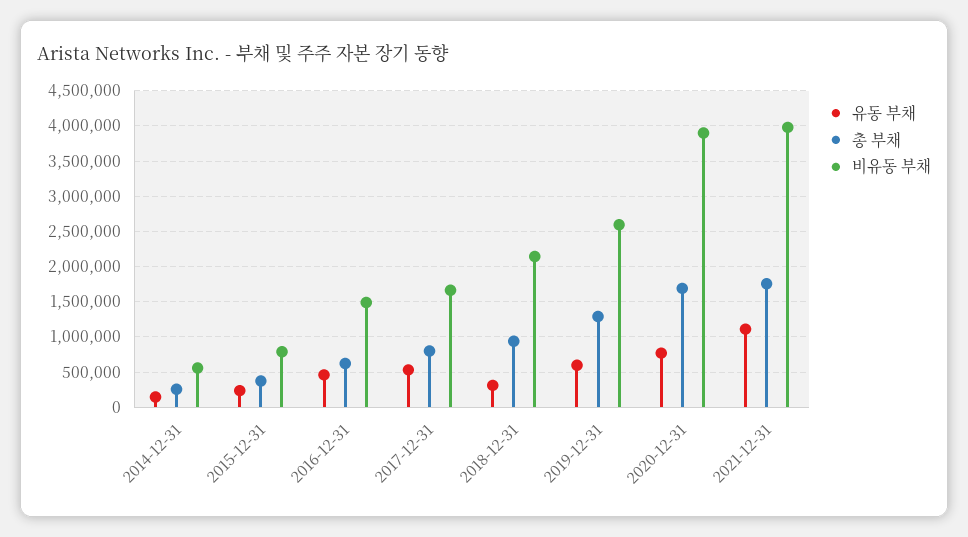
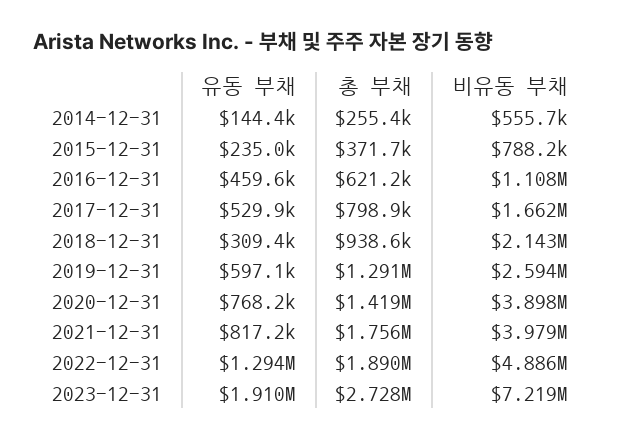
비유동 부채, 2016-12-31: 1500000 -> 1108000
총 부채, 2020-12-31: 1700000 -> 1419000
유동 부채, 2021-12-31: 1100000 -> 817200
유동 부채, 2022-12-31: none -> 1294000
총 부채, 2022-12-31: none -> 1890000
비유동 부채, 2022-12-31: none -> 4886000
유동 부채, 2023-12-31: none -> 1910000
총 부채, 2023-12-31: none -> 2728000
비유동 부채, 2023-12-31: none -> 7219000

